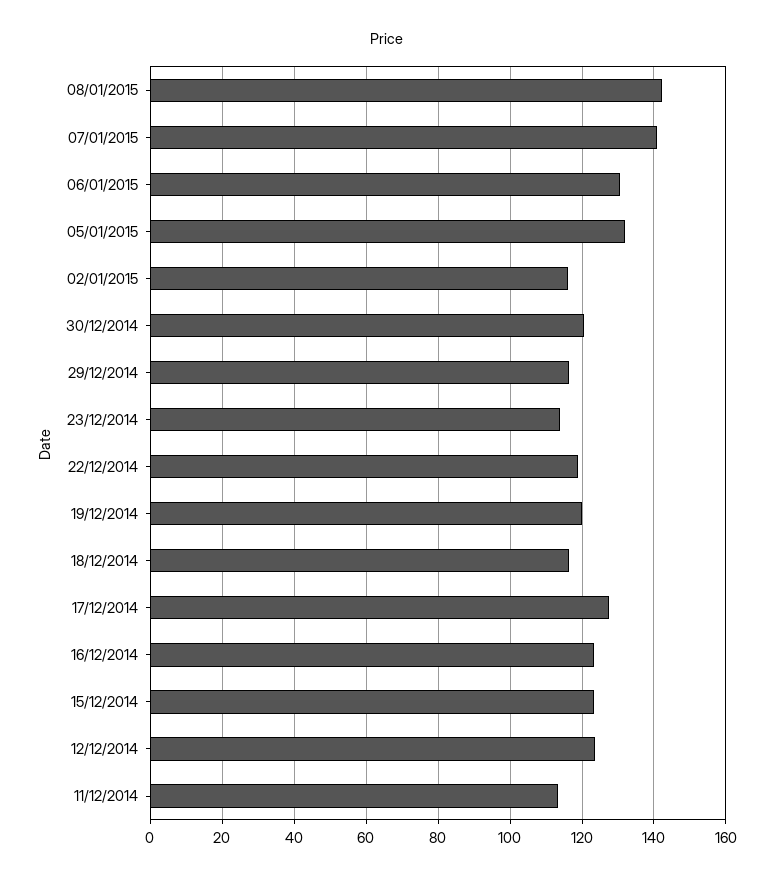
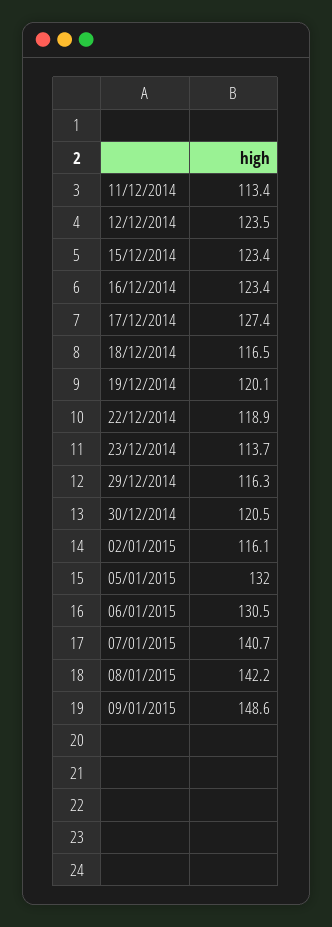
09/01/2015: none -> 148.6

